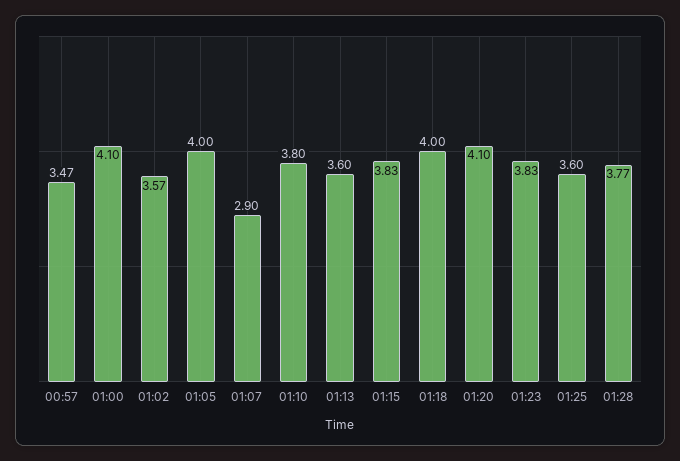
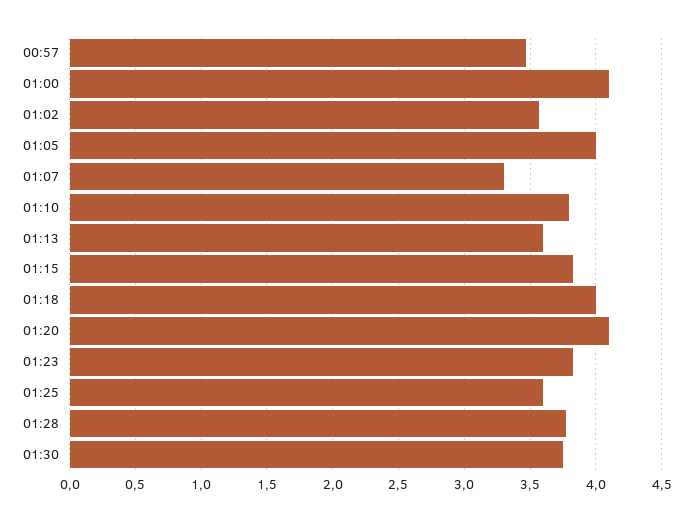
01:07: 2.9 -> 3.3
01:30: none -> 3.75

